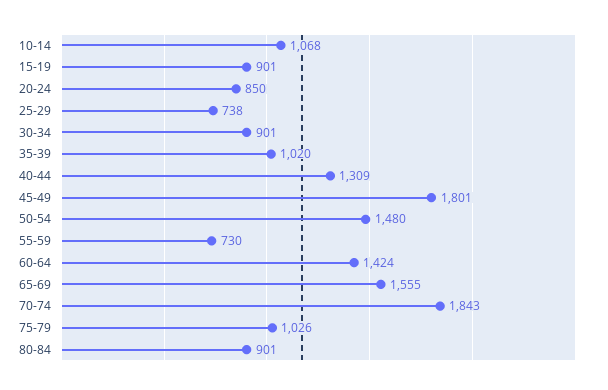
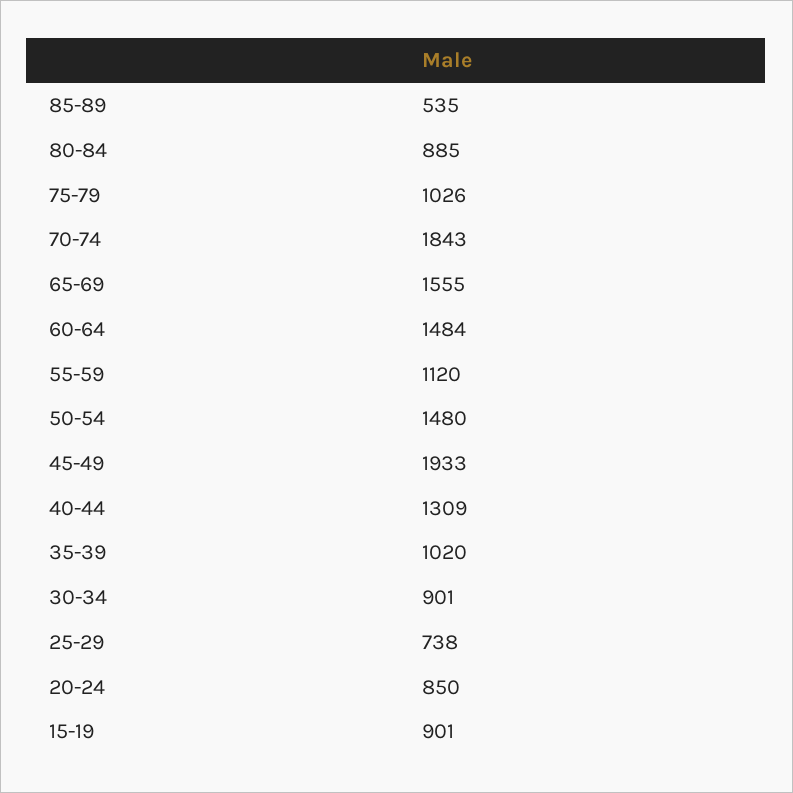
10-14: 1068 -> none
45-49: 1801 -> 1933
55-59: 730 -> 1120
60-64: 1424 -> 1484
80-84: 901 -> 885
85-89: none -> 535

